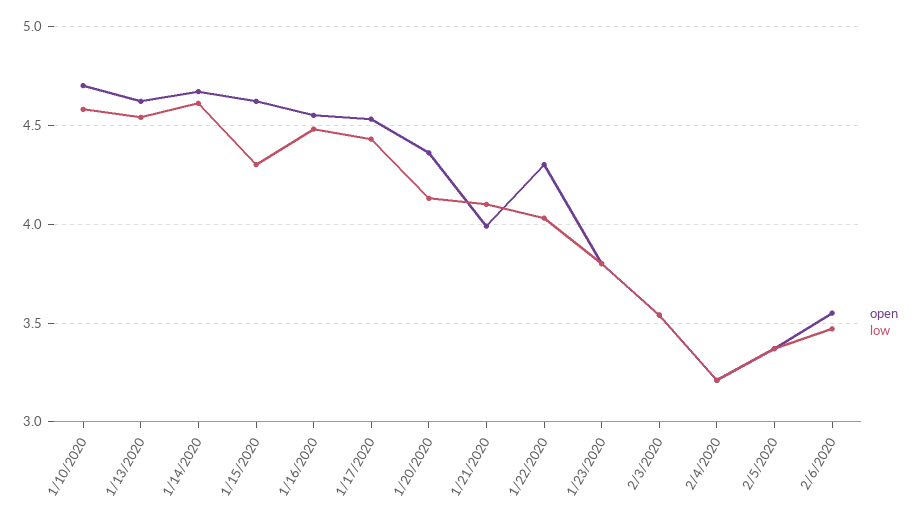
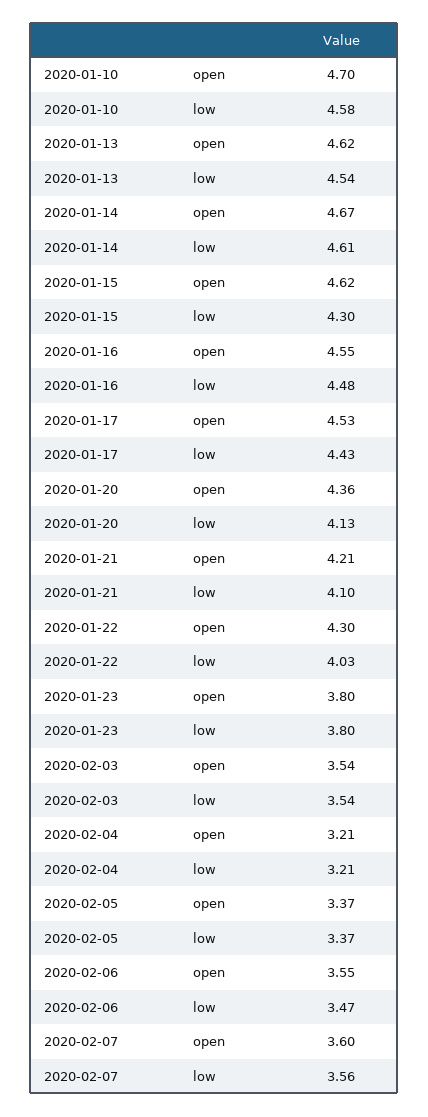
open, 1/21/2020: 4 -> 4.21
open, 2020-02-07: none -> 3.6
low, 2020-02-07: none -> 3.56

